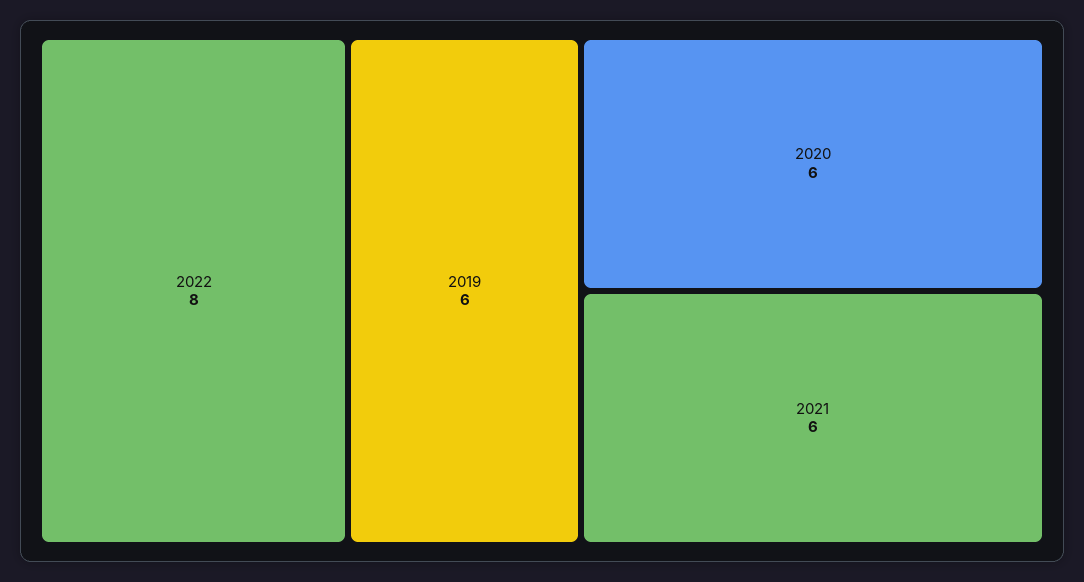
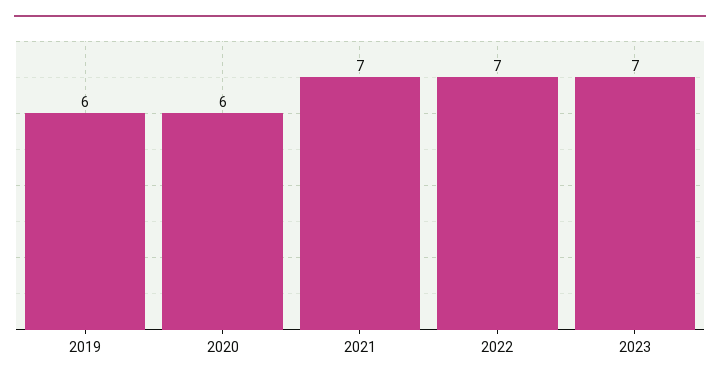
2022: 8 -> 7
2021: 6 -> 7
2023: none -> 7

